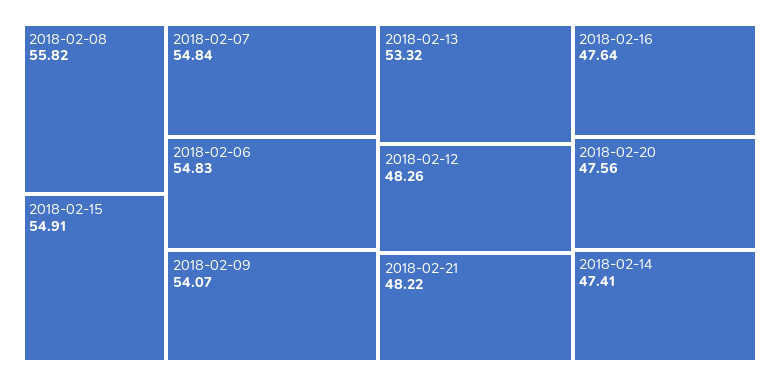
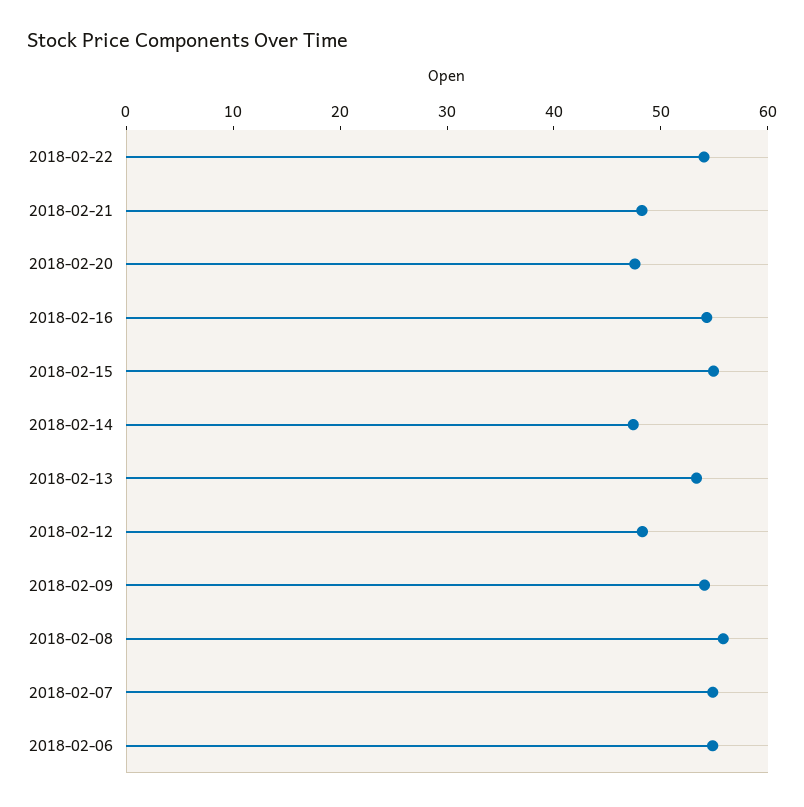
2018-02-16: 47.64 -> 54
2018-02-22: none -> 54

